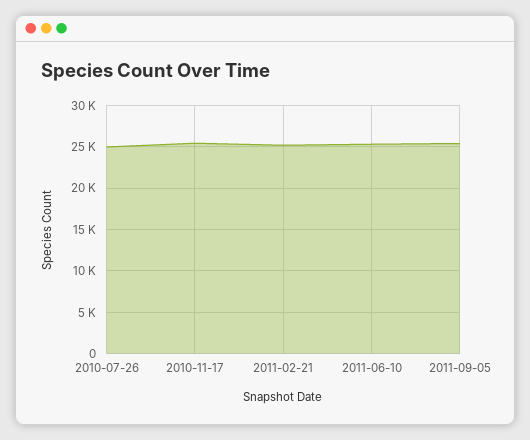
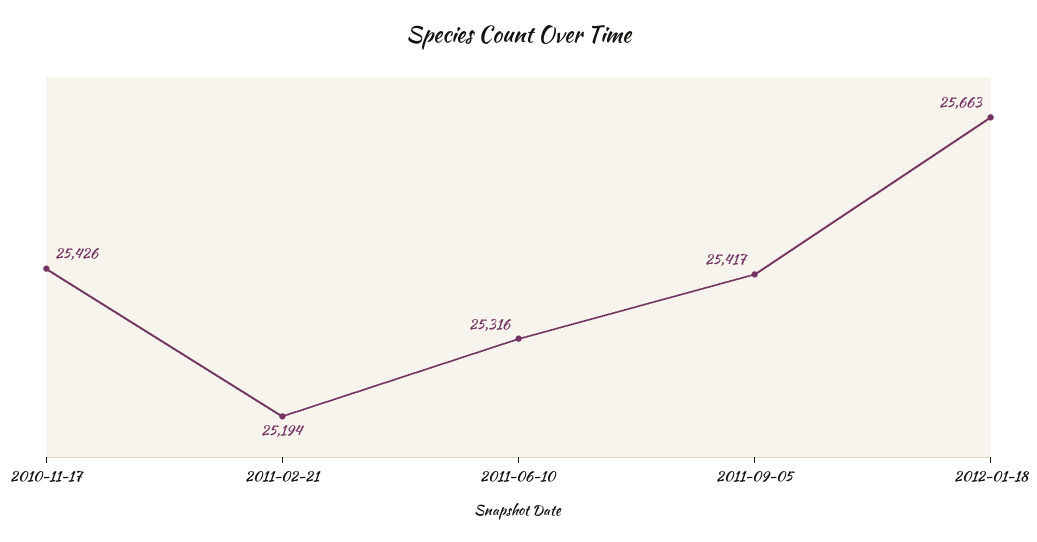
2010-07-26: 25000 -> none
2012-01-18: none -> 25663

